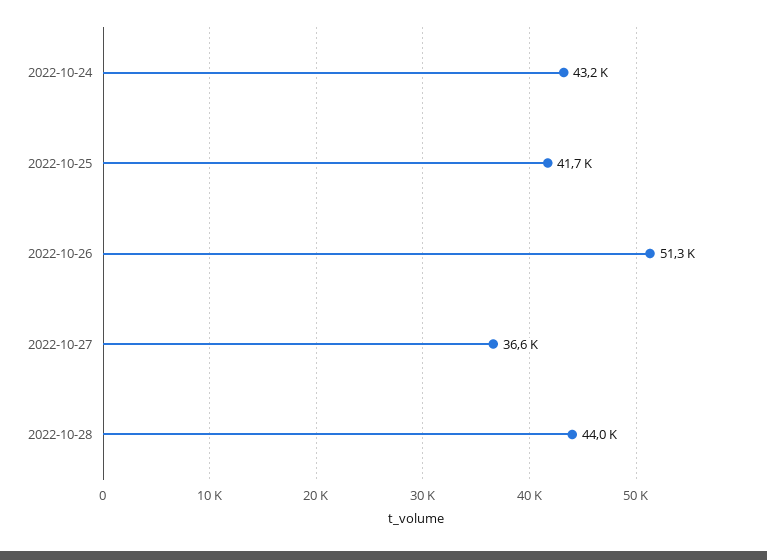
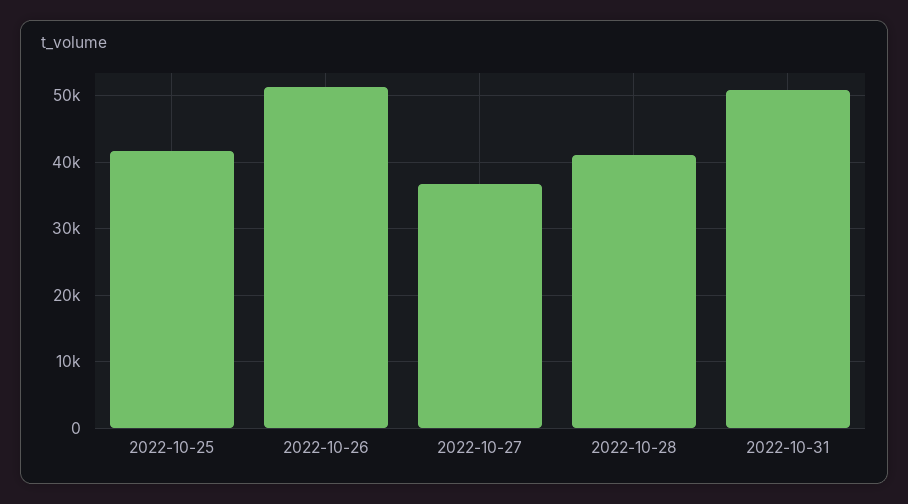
2022-10-24: 43200 -> none
2022-10-28: 44000 -> 41000
2022-10-31: none -> 51000

